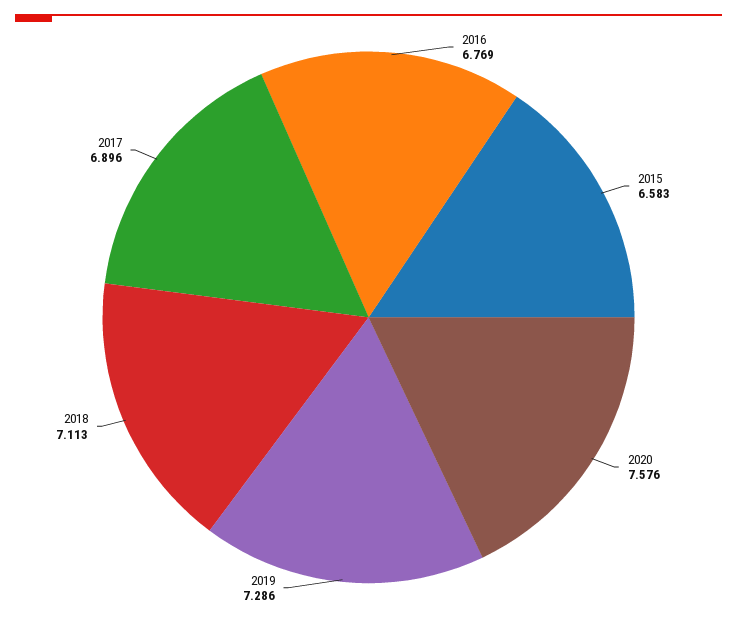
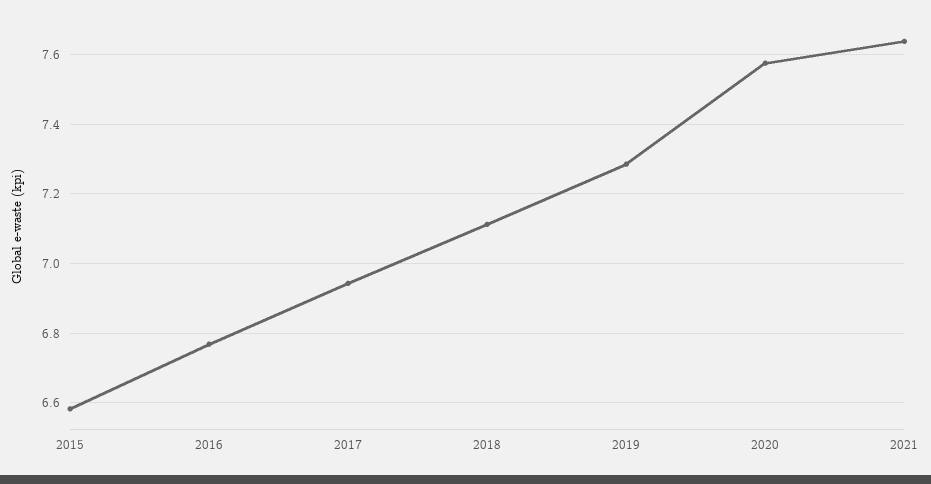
2017: 6.896 -> 6.94
2021: none -> 7.64

